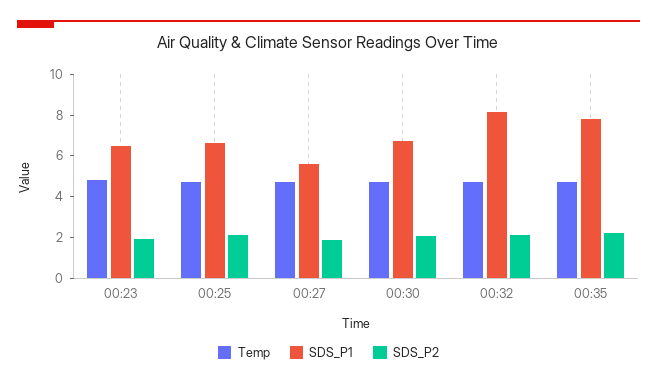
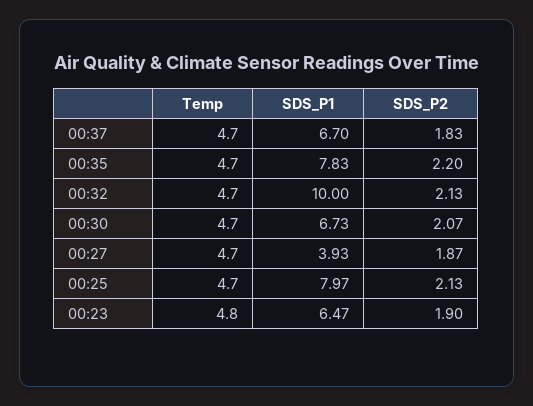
SDS_P1, 00:25: 6.5 -> 7.97
SDS_P1, 00:27: 5.5 -> 3.93
SDS_P1, 00:32: 8 -> 10
Temp, 00:37: none -> 4.7
SDS_P1, 00:37: none -> 6.7
SDS_P2, 00:37: none -> 1.83

